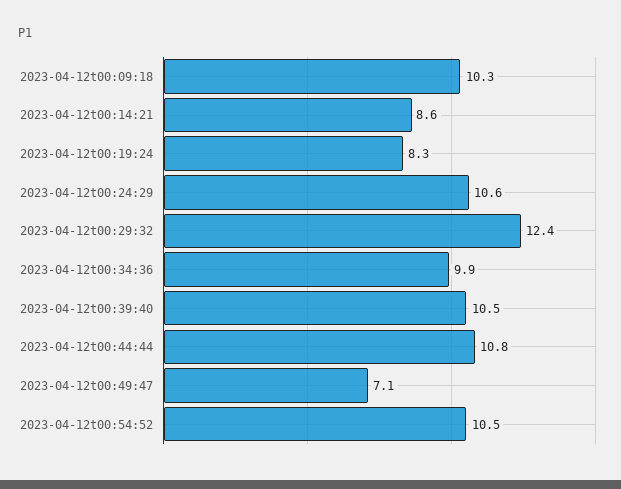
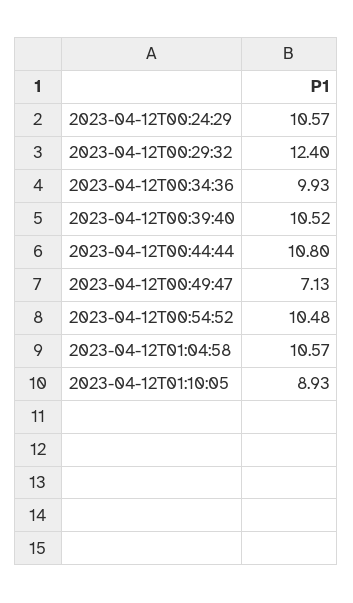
2023-04-12t00:09:18: 10.3 -> none
2023-04-12t00:14:21: 8.6 -> none
2023-04-12t00:19:24: 8.3 -> none
2023-04-12T01:04:58: none -> 10.57
2023-04-12T01:10:05: none -> 8.93

